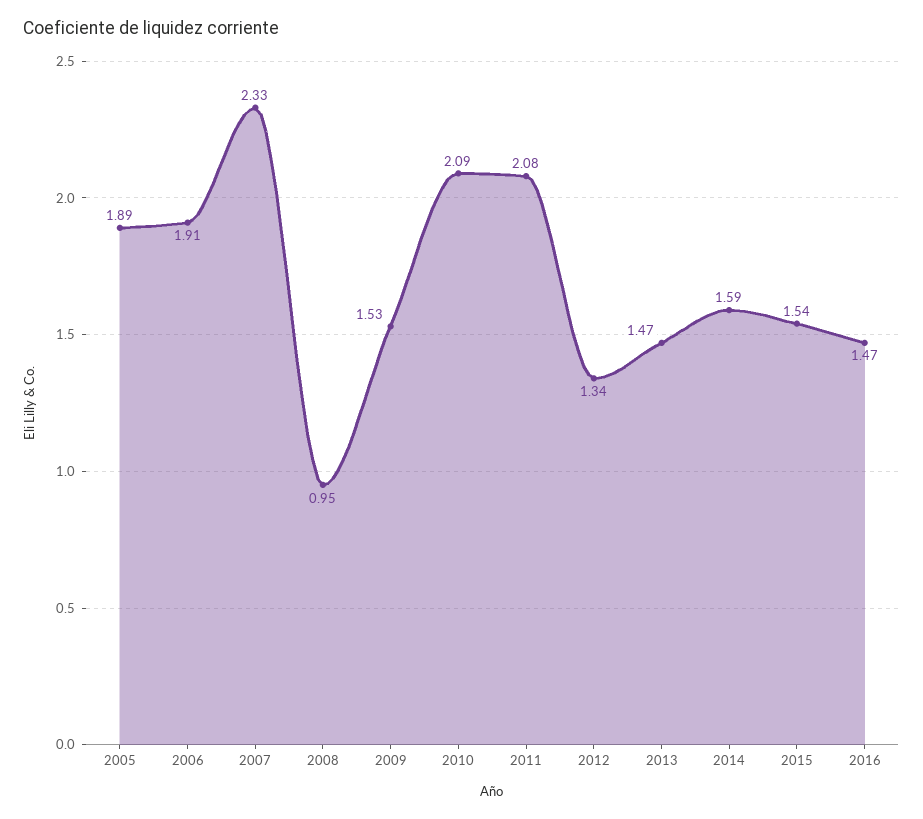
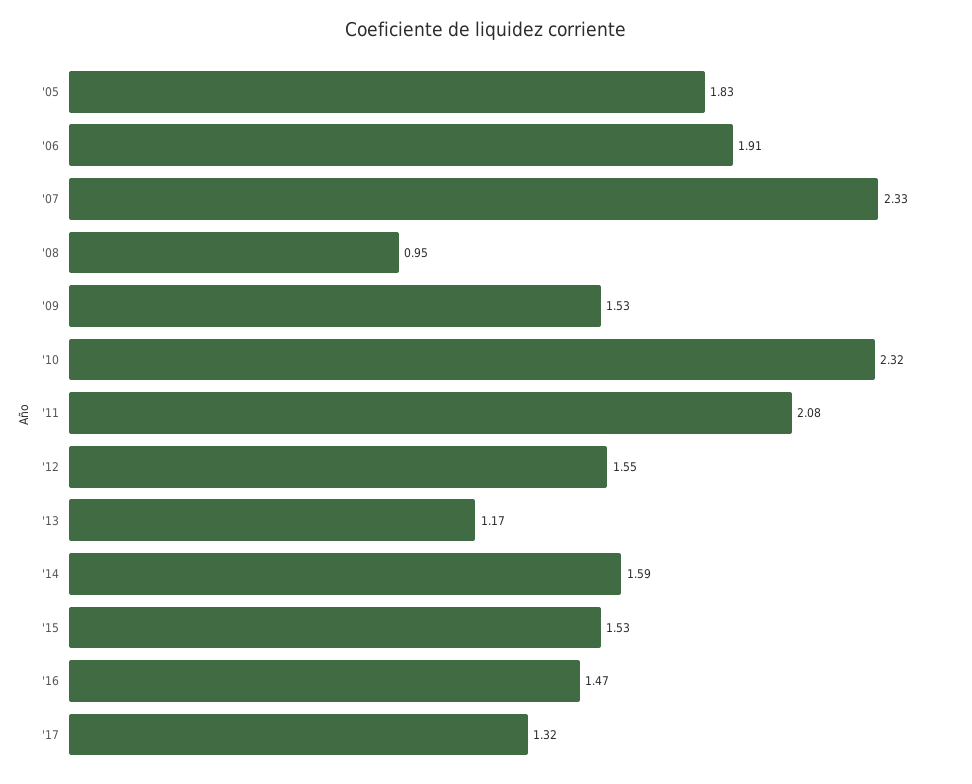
2005: 1.89 -> 1.83
2010: 2.09 -> 2.32
2012: 1.34 -> 1.55
2013: 1.47 -> 1.17
2015: 1.54 -> 1.53
'17: none -> 1.32

